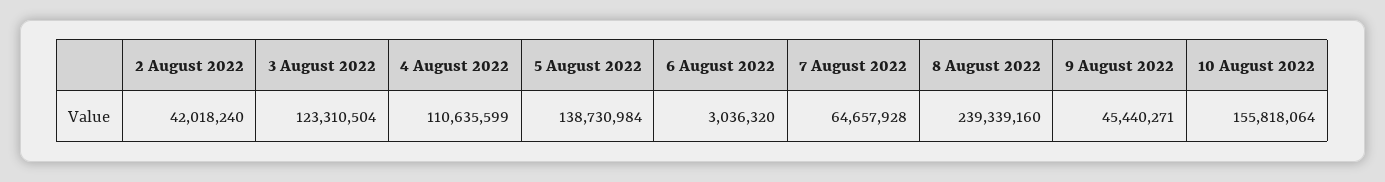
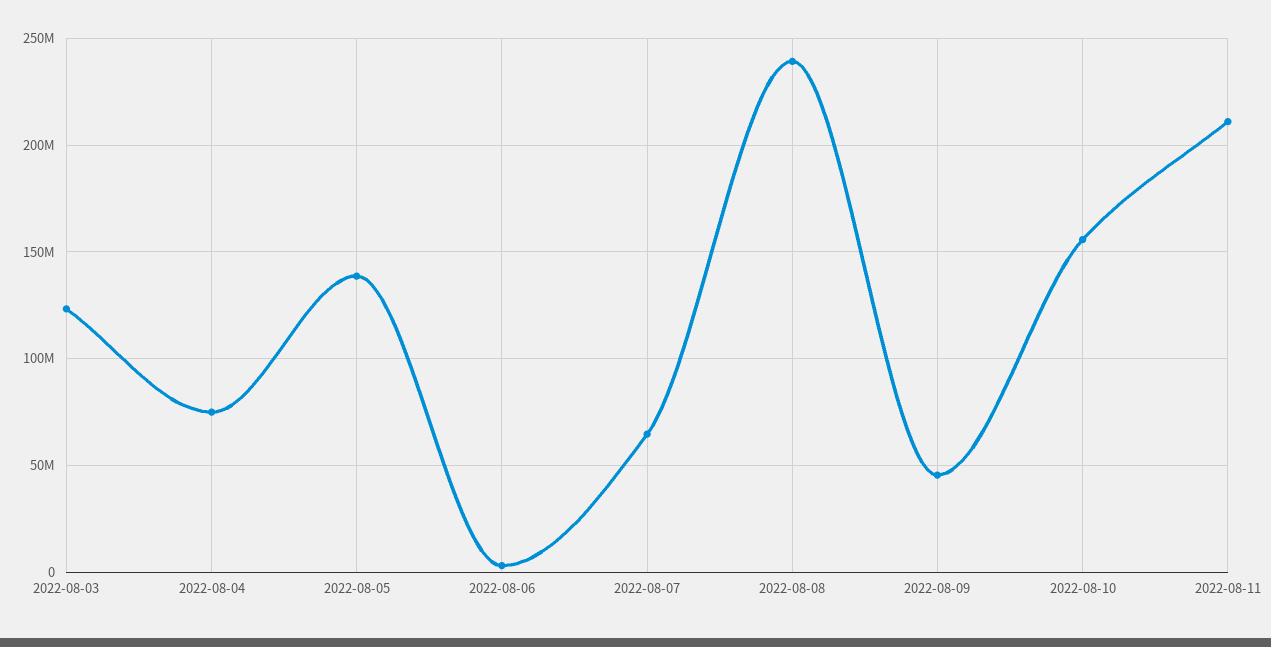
2 August 2022: 42018240 -> none
4 August 2022: 110635599 -> 75000000
2022-08-11: none -> 210000000

